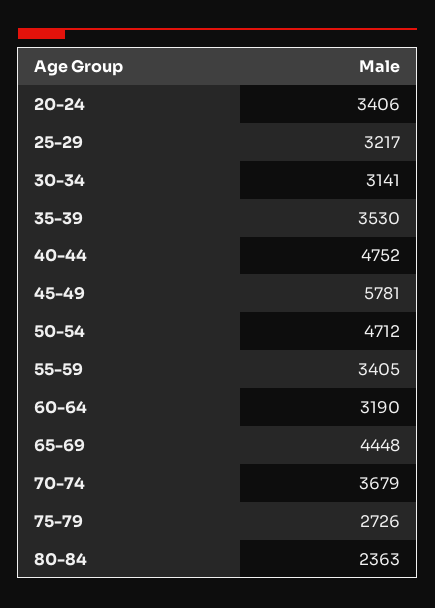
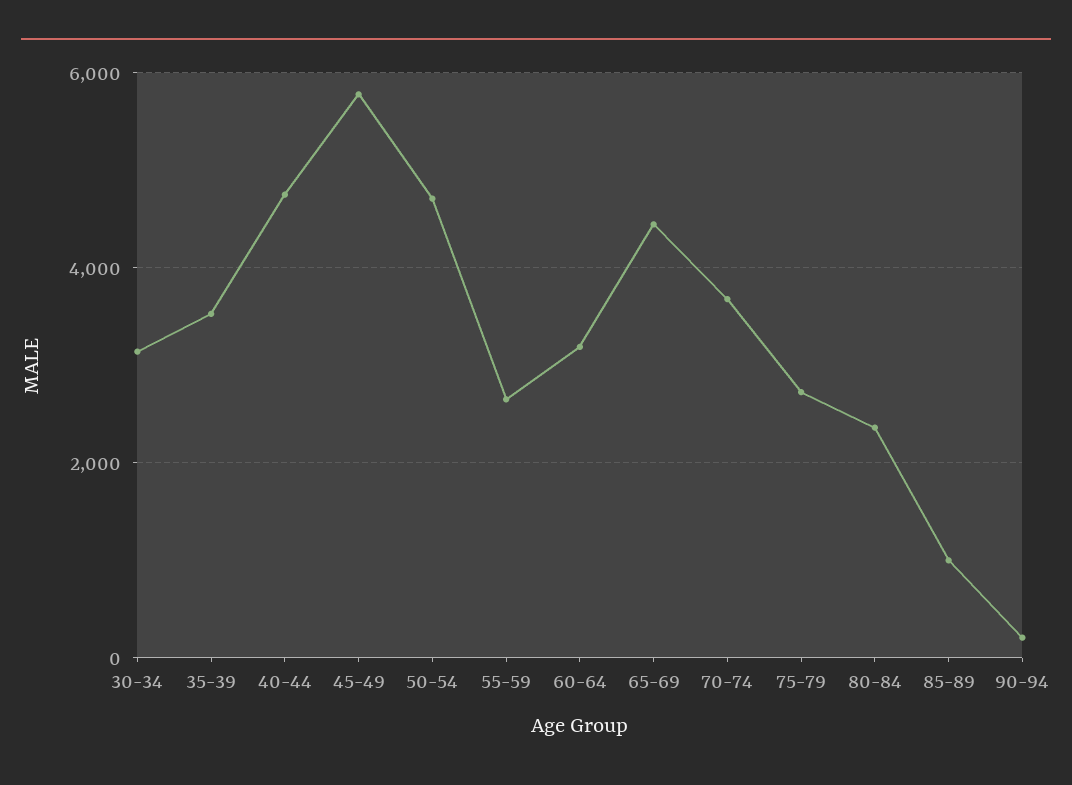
20-24: 3406 -> none
25-29: 3217 -> none
55-59: 3405 -> 2600
85-89: none -> 1000
90-94: none -> 200

